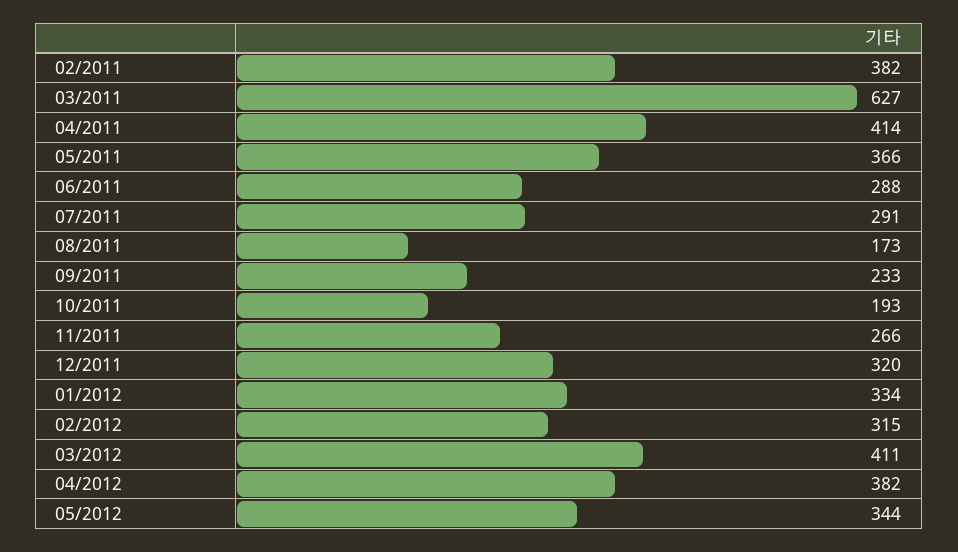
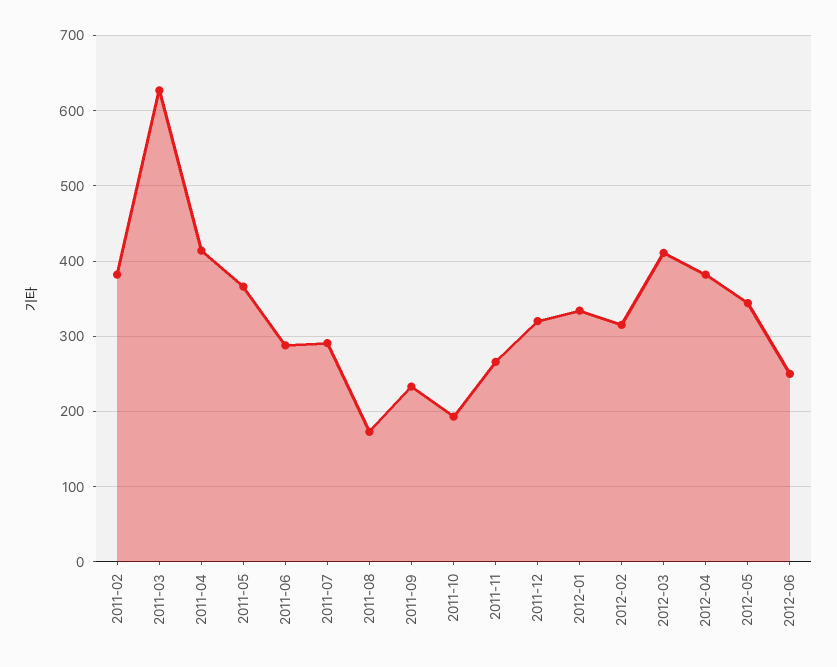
2012-06: none -> 250

